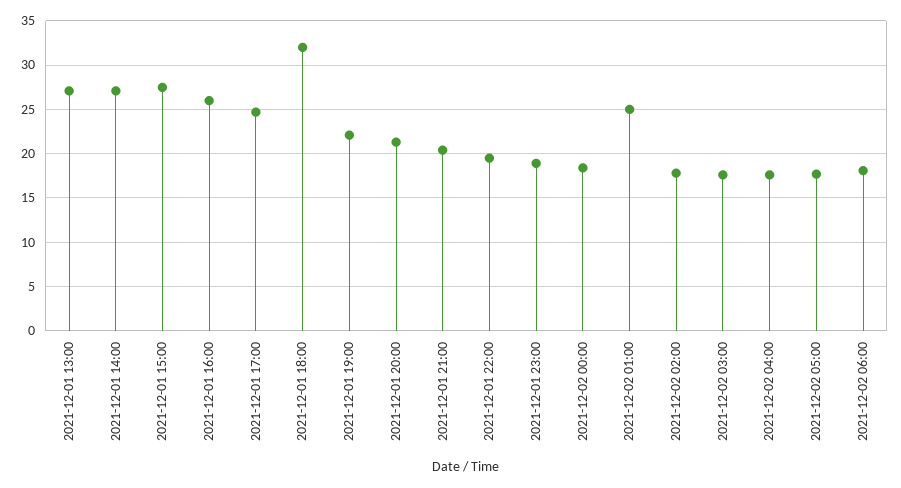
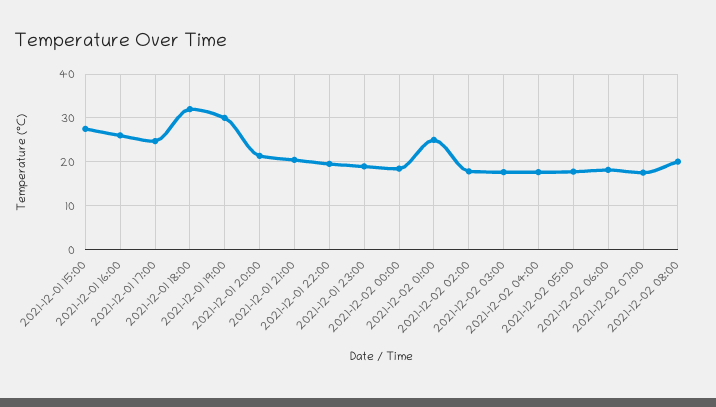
2021-12-01 13:00: 27 -> none
2021-12-01 14:00: 27 -> none
2021-12-01 19:00: 22 -> 30
2021-12-02 07:00: none -> 18
2021-12-02 08:00: none -> 20

